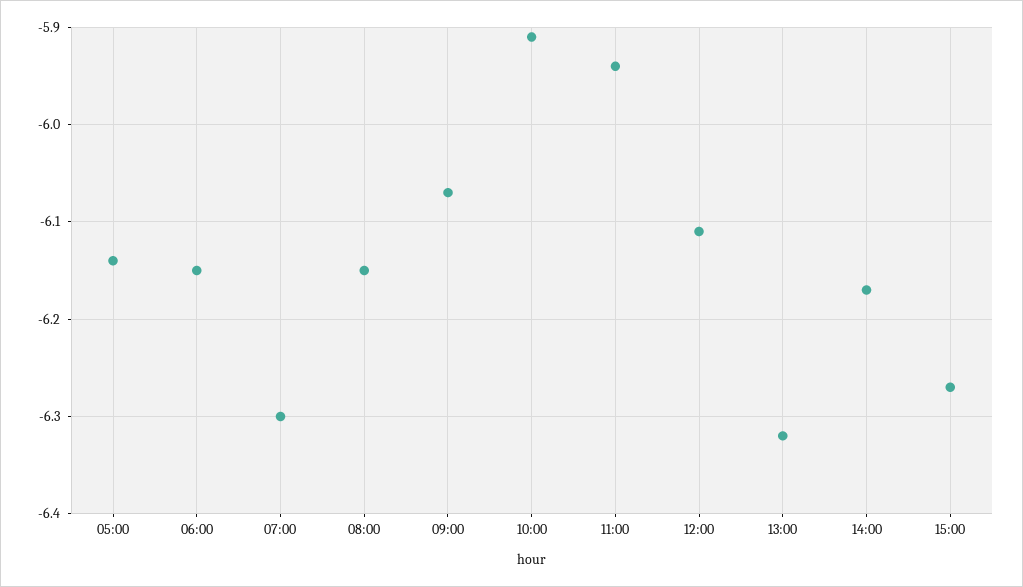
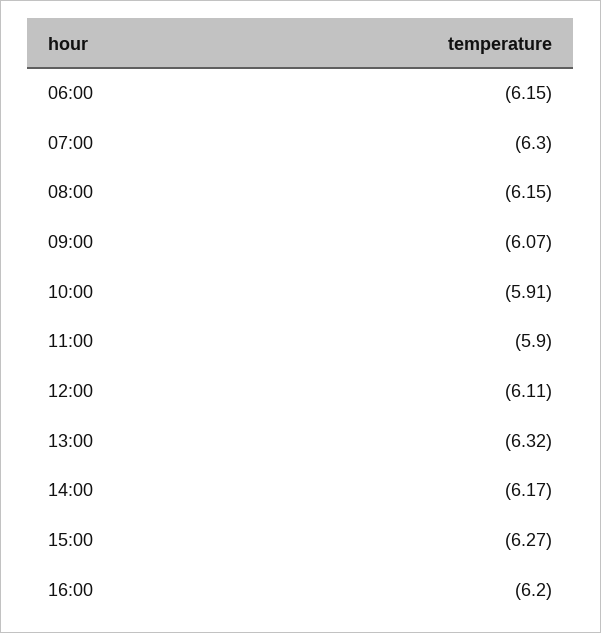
05:00: -6.14 -> none
11:00: -5.94 -> -5.9
16:00: none -> -6.2

